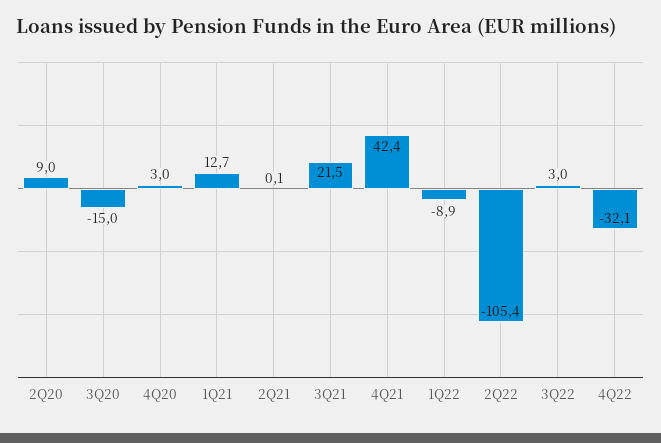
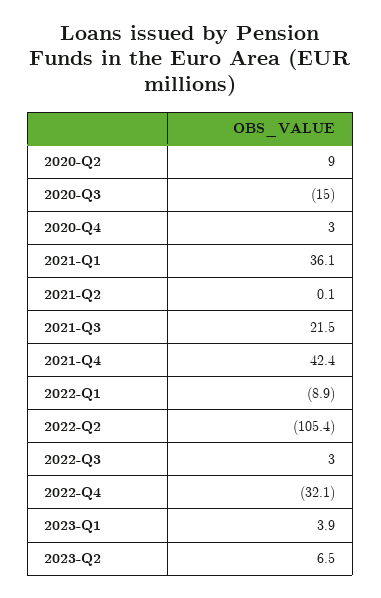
1Q21: 12.7 -> 36.1
2023-Q1: none -> 3.9
2023-Q2: none -> 6.5

